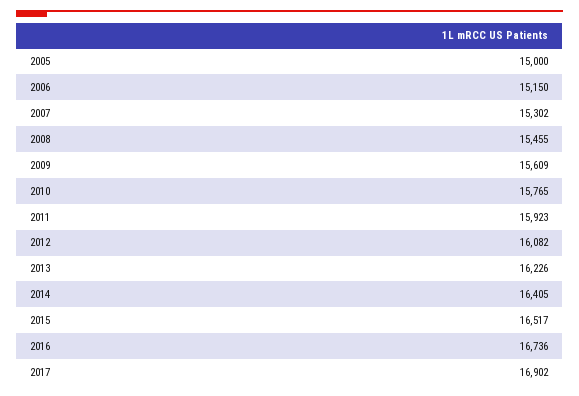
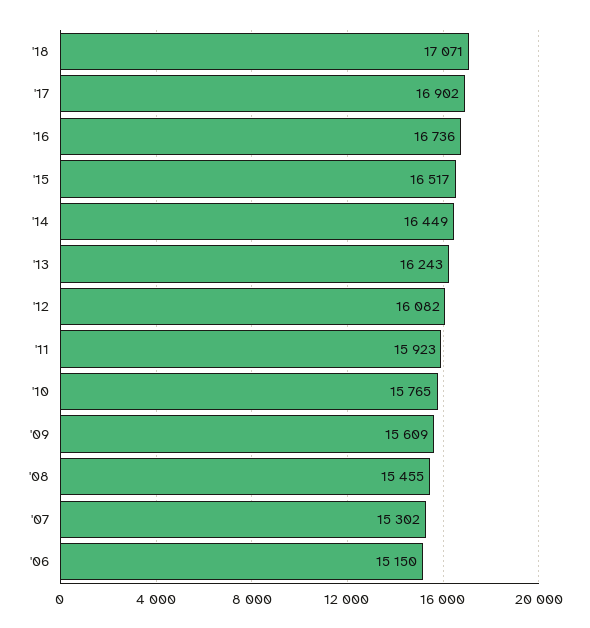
2005: 15000 -> none
2013: 16226 -> 16243
2014: 16405 -> 16449
'18: none -> 17071

